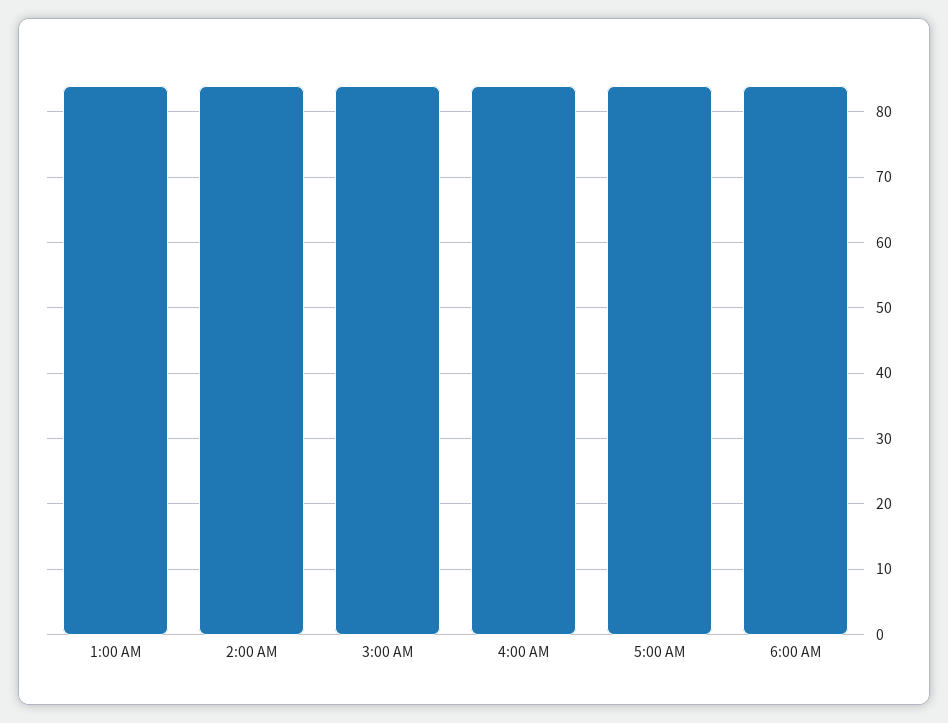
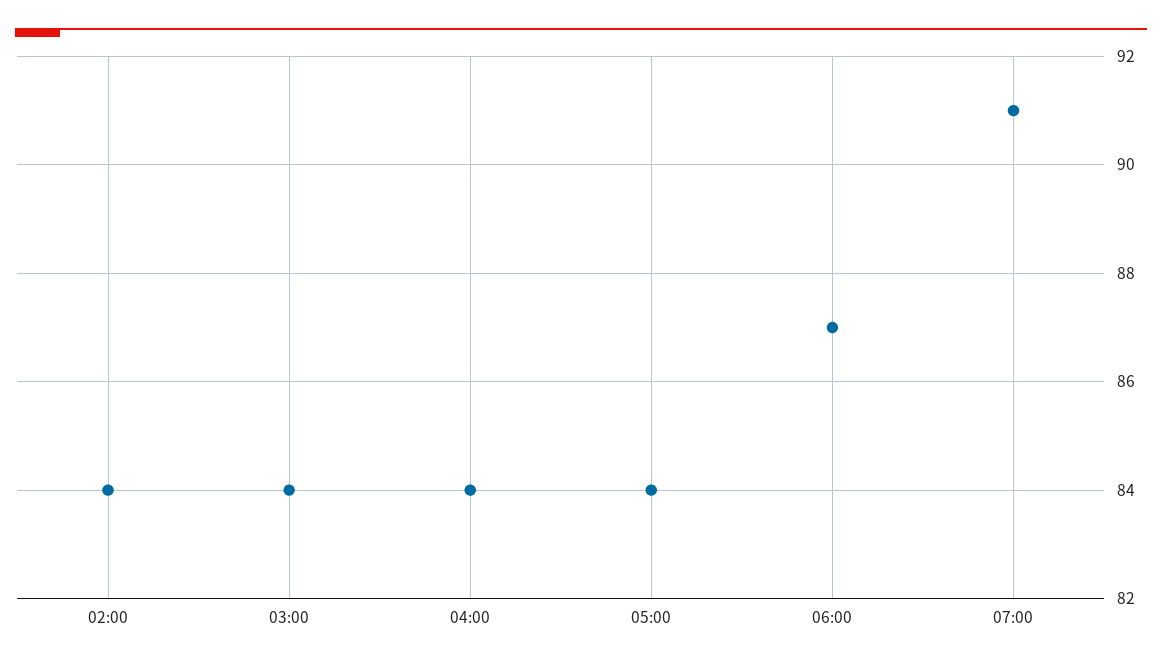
1:00 AM: 84 -> none
6:00 AM: 84 -> 87
07:00: none -> 91

